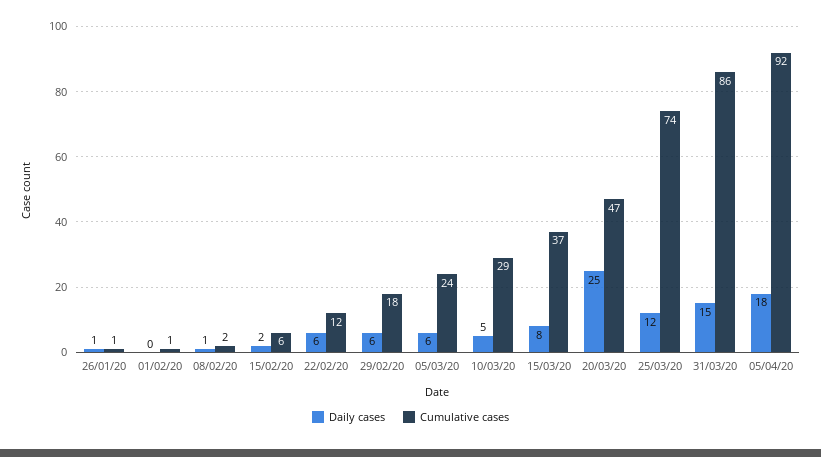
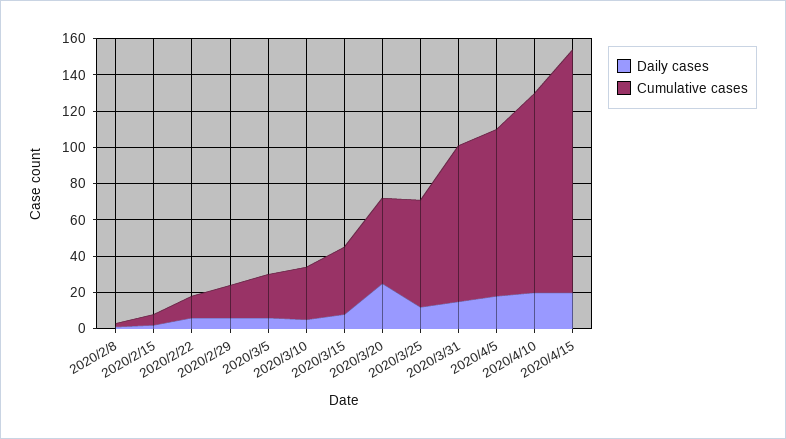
Daily cases, 26/01/20: 1 -> none
Cumulative cases, 26/01/20: 1 -> none
Daily cases, 01/02/20: 0 -> none
Cumulative cases, 01/02/20: 1 -> none
Cumulative cases, 25/03/20: 74 -> 60
Daily cases, 2020/4/10: none -> 20
Cumulative cases, 2020/4/10: none -> 110
Daily cases, 2020/4/15: none -> 20
Cumulative cases, 2020/4/15: none -> 135

